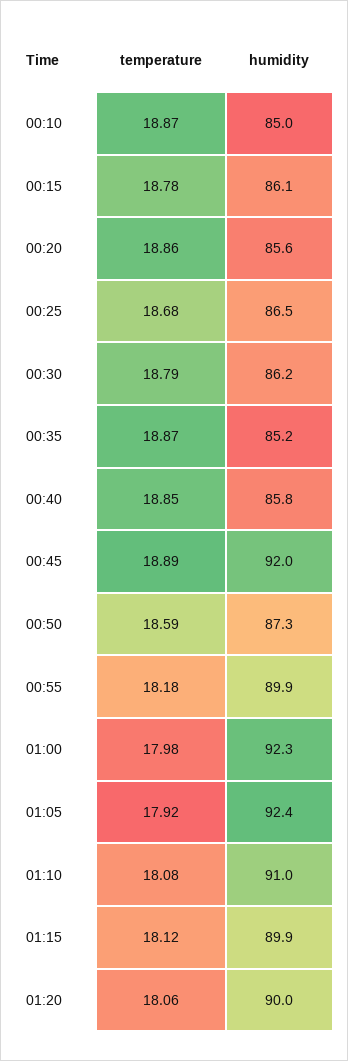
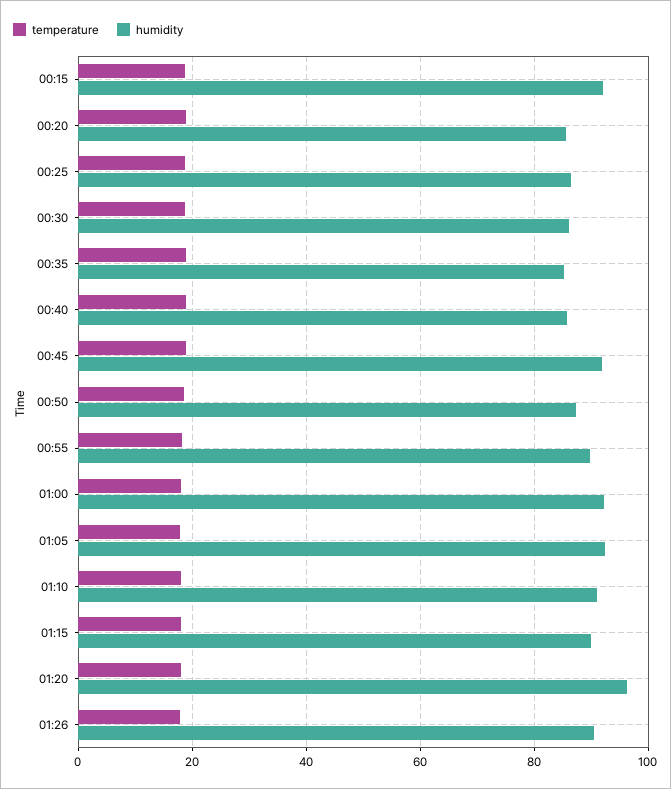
temperature, 00:10: 18.87 -> none
humidity, 00:10: 85 -> none
humidity, 00:15: 86.1 -> 92
humidity, 01:20: 90 -> 96
temperature, 01:26: none -> 18
humidity, 01:26: none -> 90

